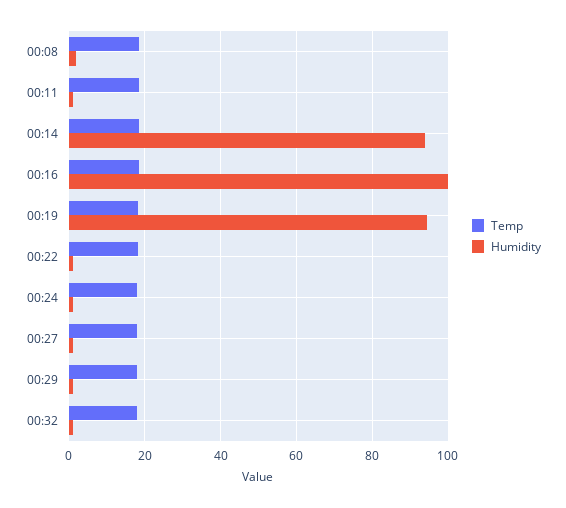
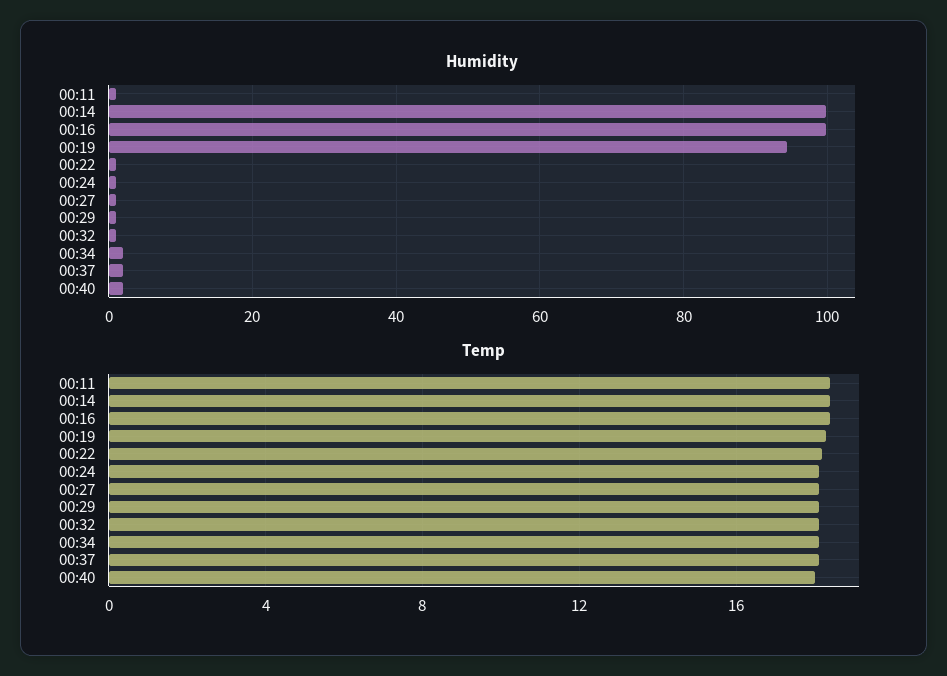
Temp, 00:08: 18 -> none
Humidity, 00:08: 2 -> none
Humidity, 00:14: 94 -> 100
Humidity, 00:34: none -> 2
Humidity, 00:37: none -> 2
Humidity, 00:40: none -> 2
Temp, 00:34: none -> 18
Temp, 00:37: none -> 18
Temp, 00:40: none -> 18

